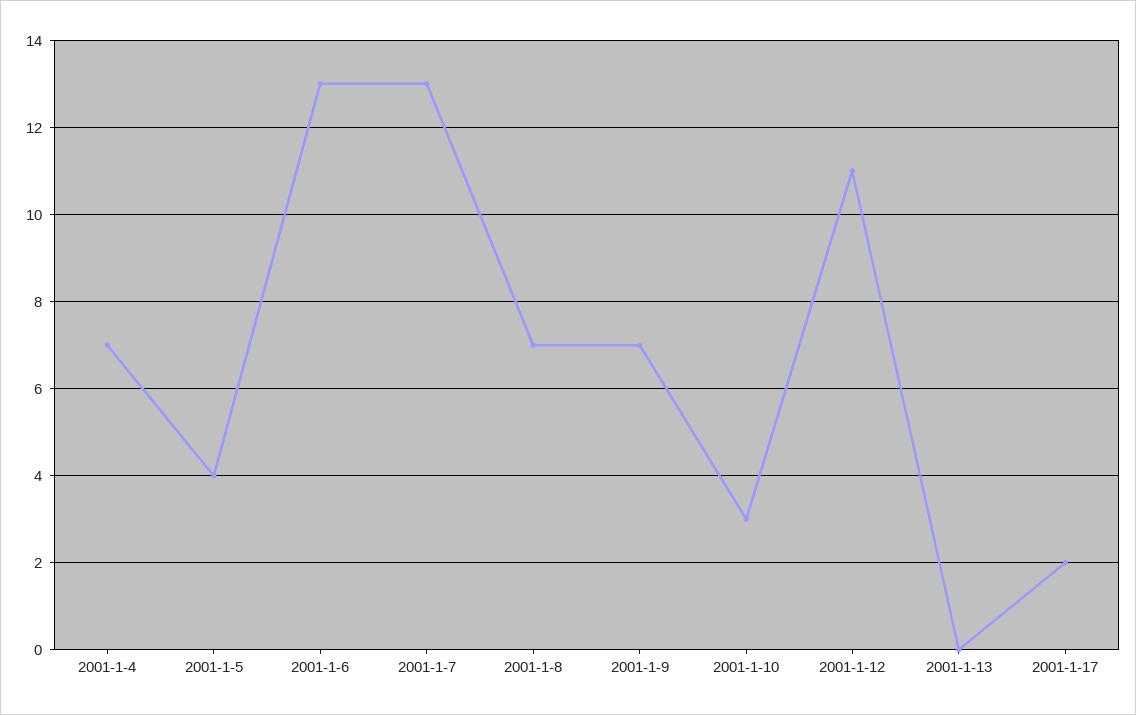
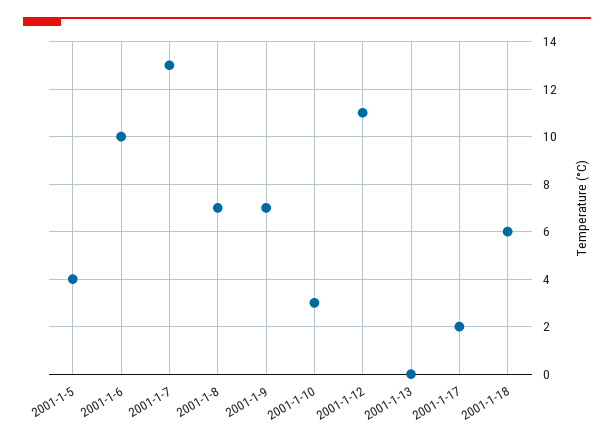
2001-1-4: 7 -> none
2001-1-6: 13 -> 10
2001-1-18: none -> 6

